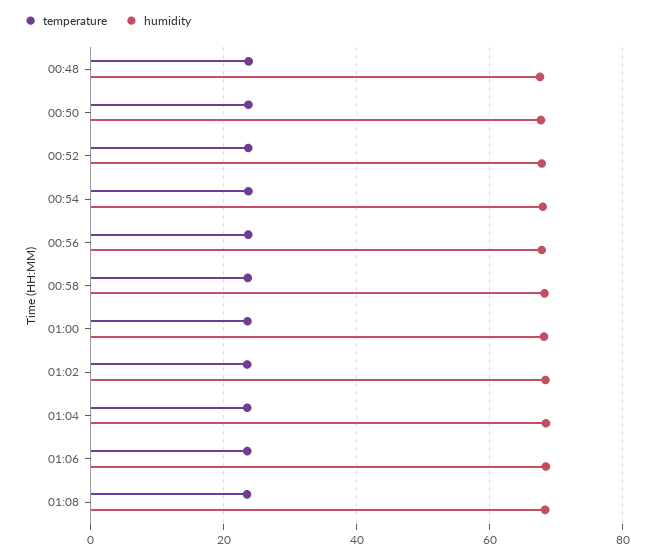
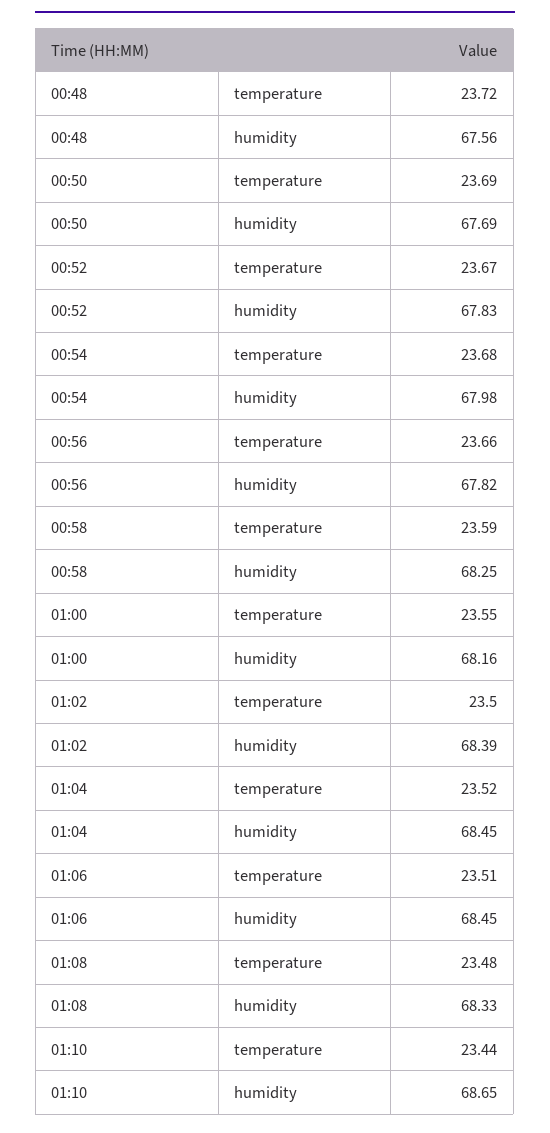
temperature, 01:10: none -> 23.44
humidity, 01:10: none -> 68.65

